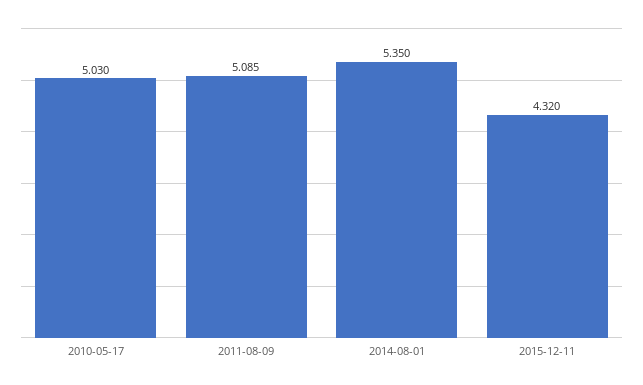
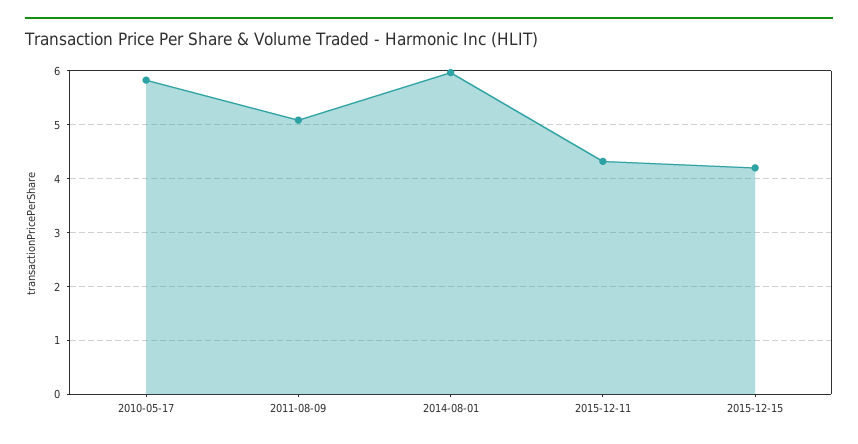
2010-05-17: 5.03 -> 5.8
2014-08-01: 5.35 -> 6
2015-12-15: none -> 4.2

